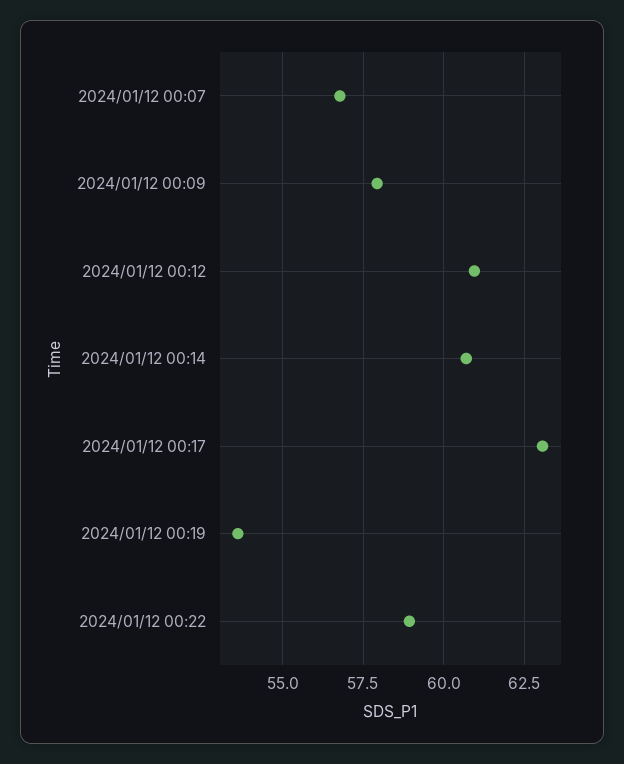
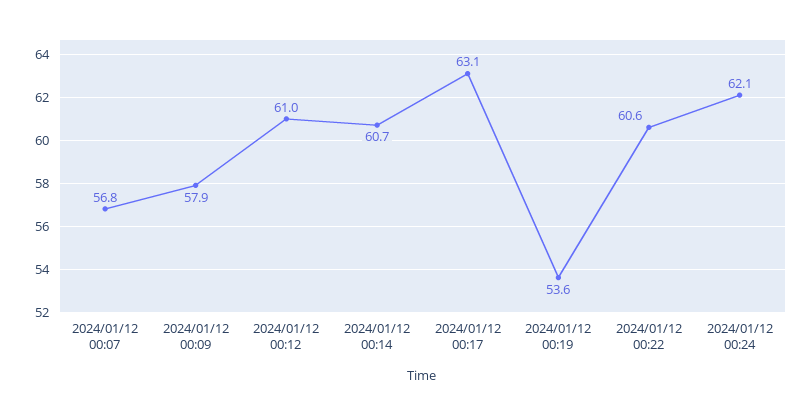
2024/01/12 00:22: 59 -> 60.6
2024/01/12 00:24: none -> 62.1

